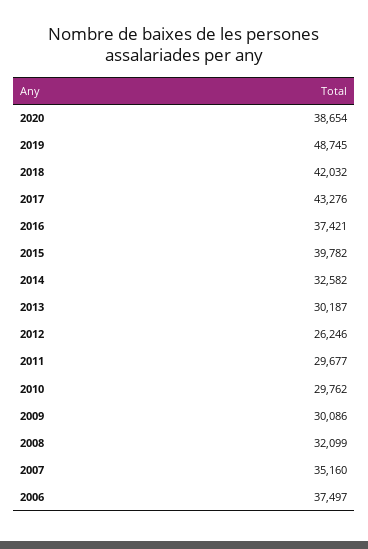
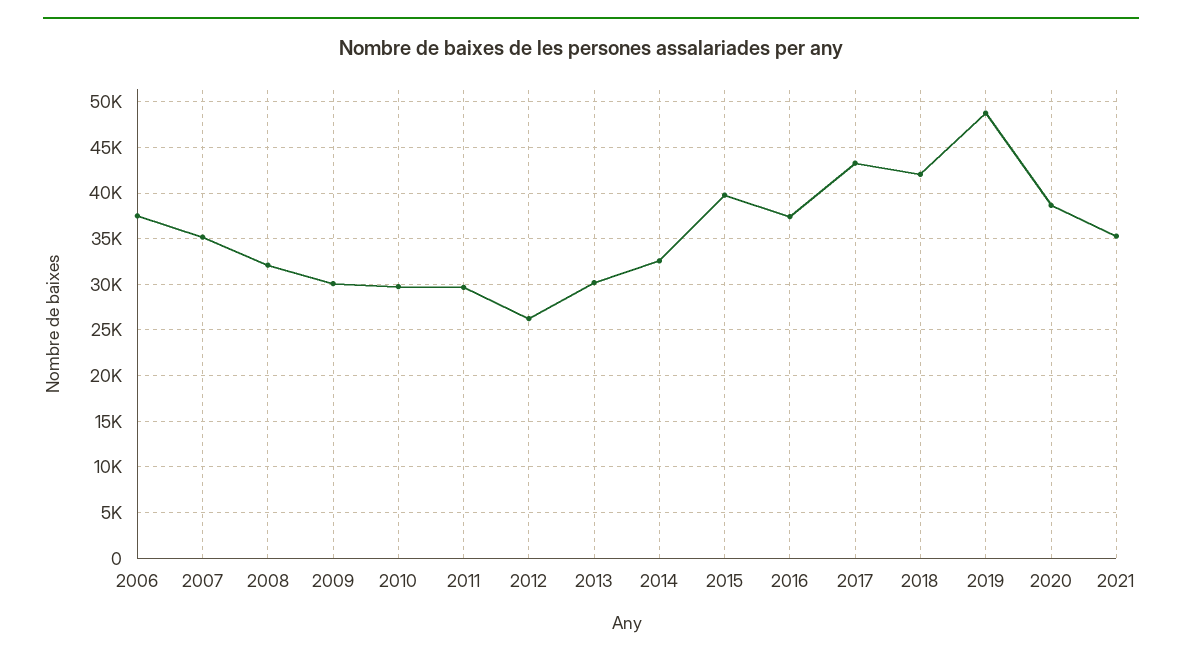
2021: none -> 35000

